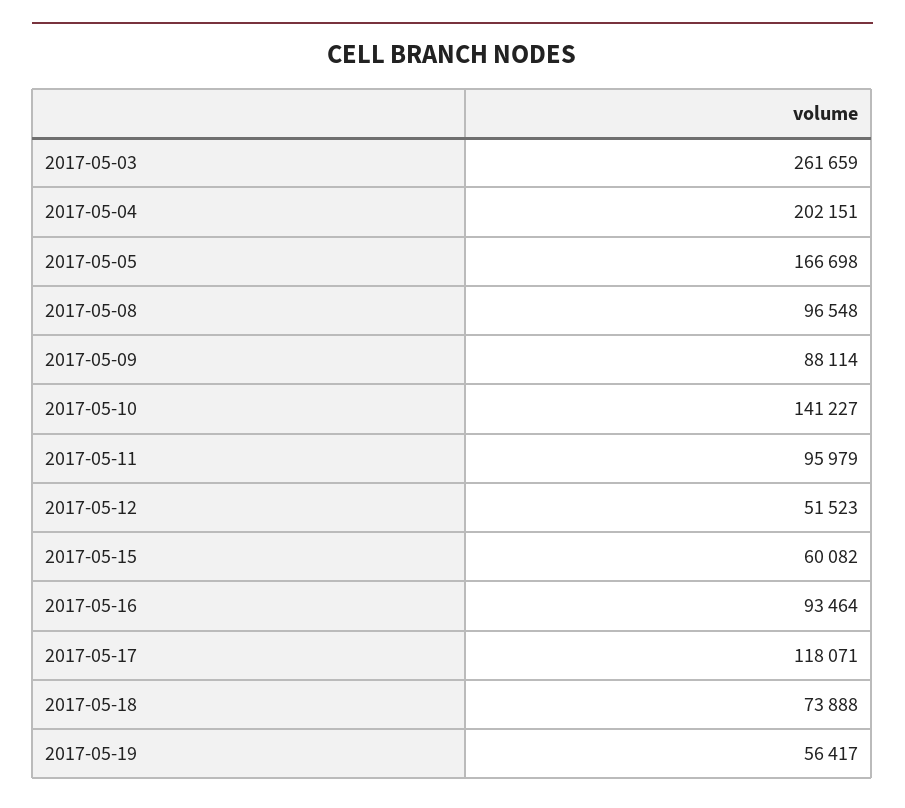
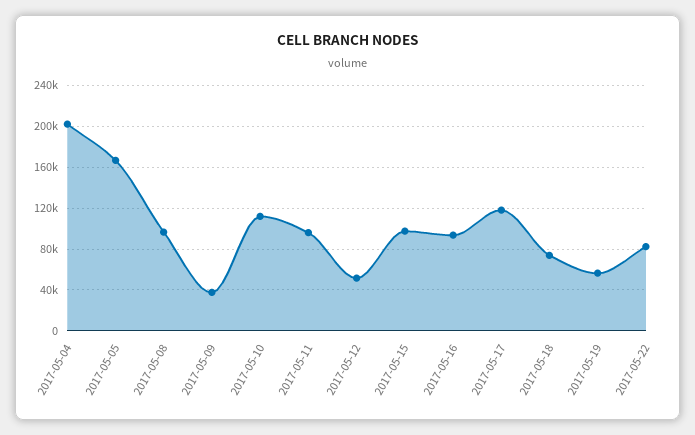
2017-05-03: 261659 -> none
2017-05-09: 88114 -> 40000
2017-05-10: 141227 -> 110000
2017-05-15: 60082 -> 100000
2017-05-22: none -> 80000

